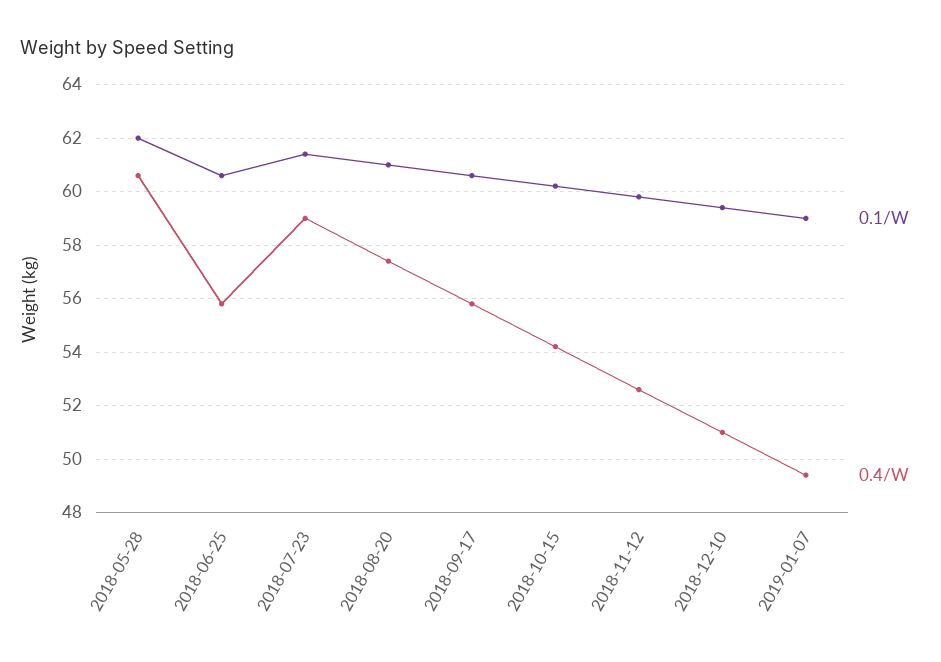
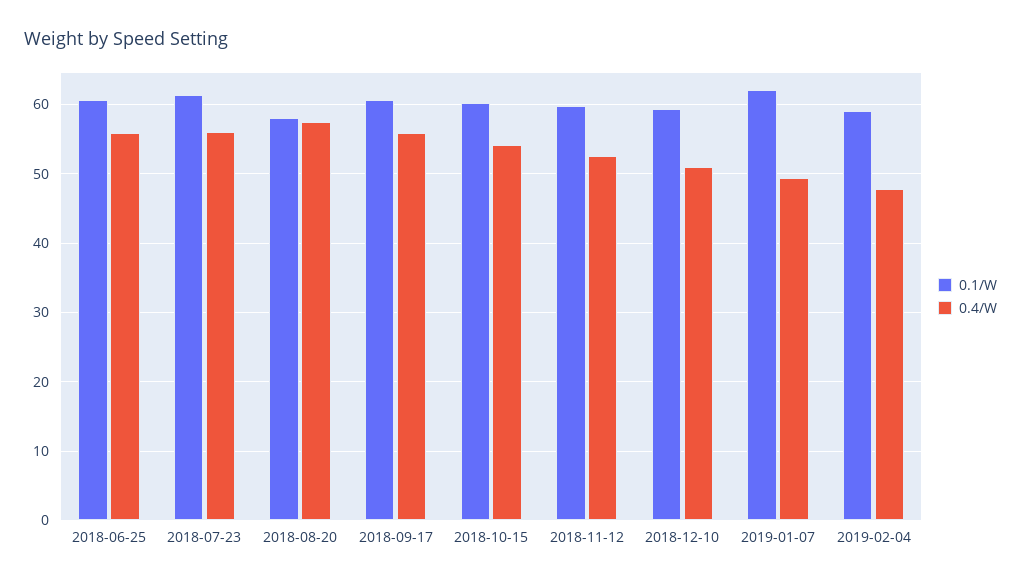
0.1/W, 2018-05-28: 62 -> none
0.4/W, 2018-05-28: 60.5 -> none
0.4/W, 2018-07-23: 59 -> 56
0.1/W, 2018-08-20: 61 -> 58
0.1/W, 2019-01-07: 59 -> 62
0.1/W, 2019-02-04: none -> 59
0.4/W, 2019-02-04: none -> 48

